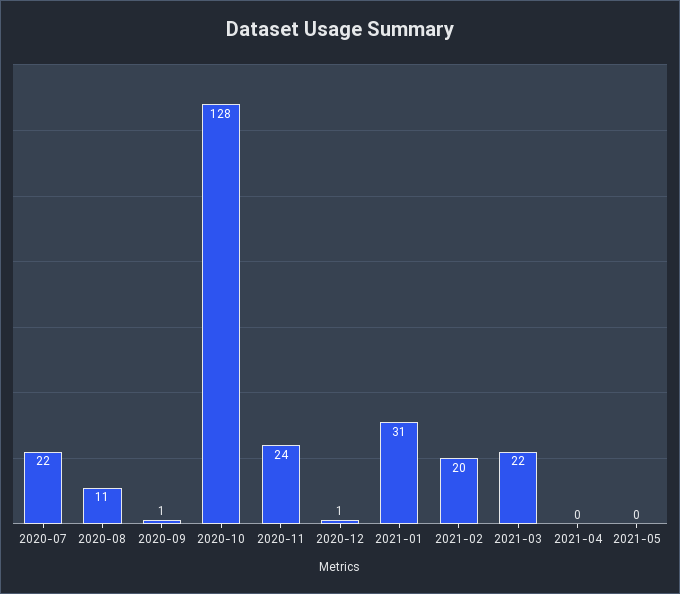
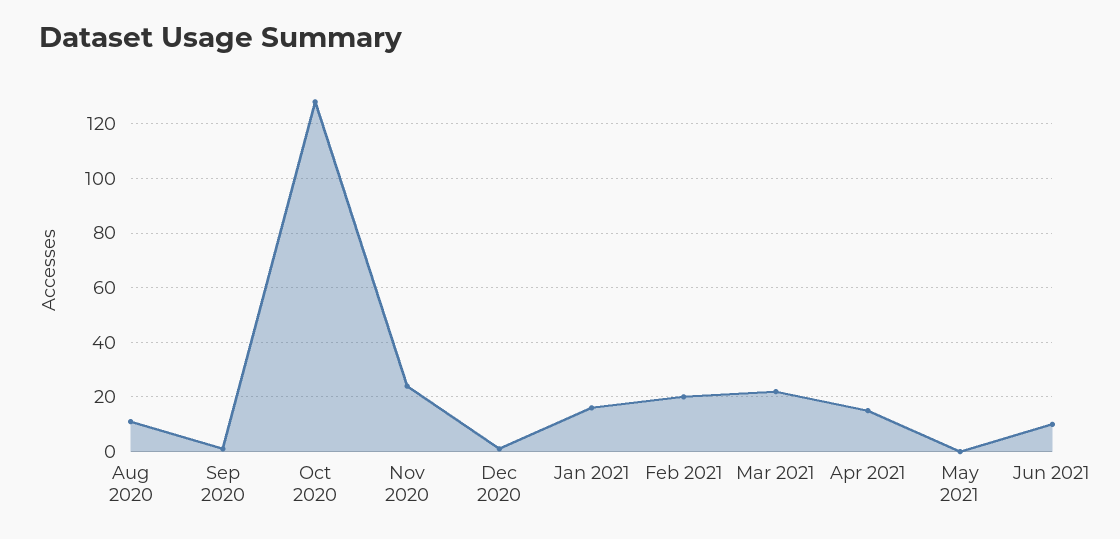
2020-07: 22 -> none
2021-01: 31 -> 15
2021-04: 0 -> 15
Jun 2021: none -> 10

